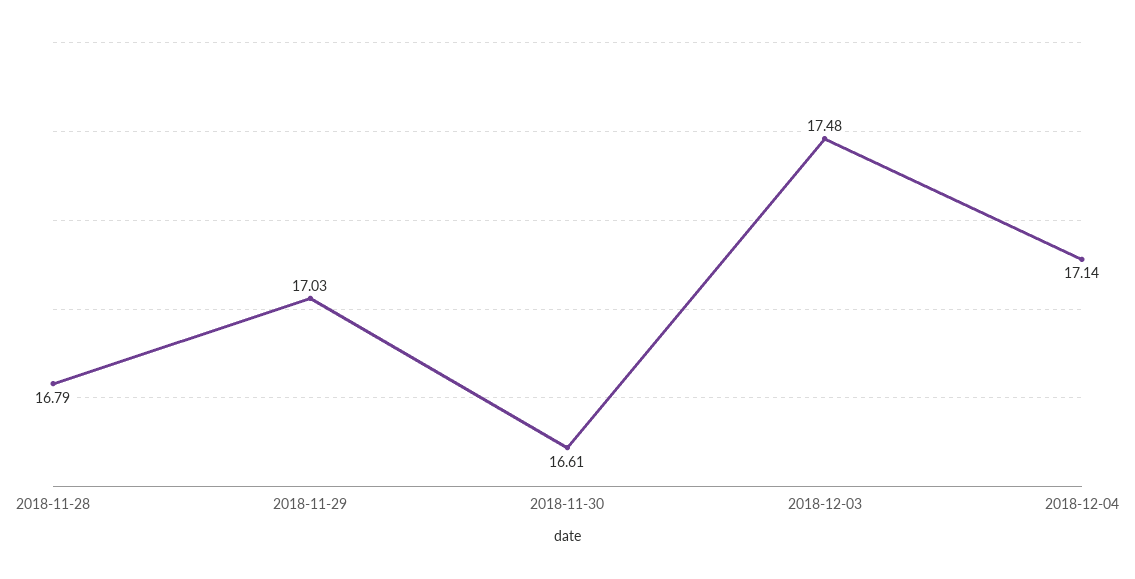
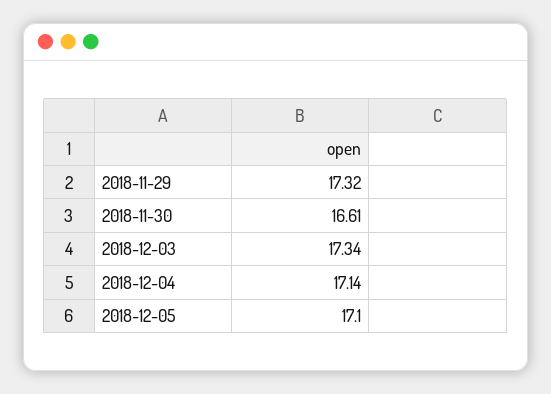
2018-11-28: 16.79 -> none
2018-11-29: 17.03 -> 17.32
2018-12-03: 17.48 -> 17.34
2018-12-05: none -> 17.1

